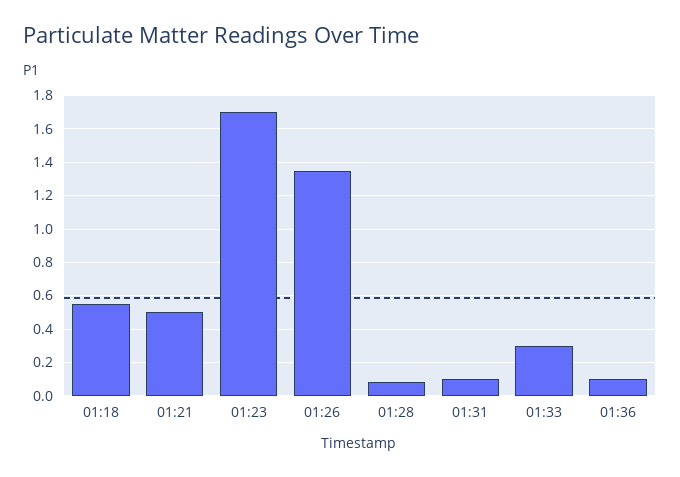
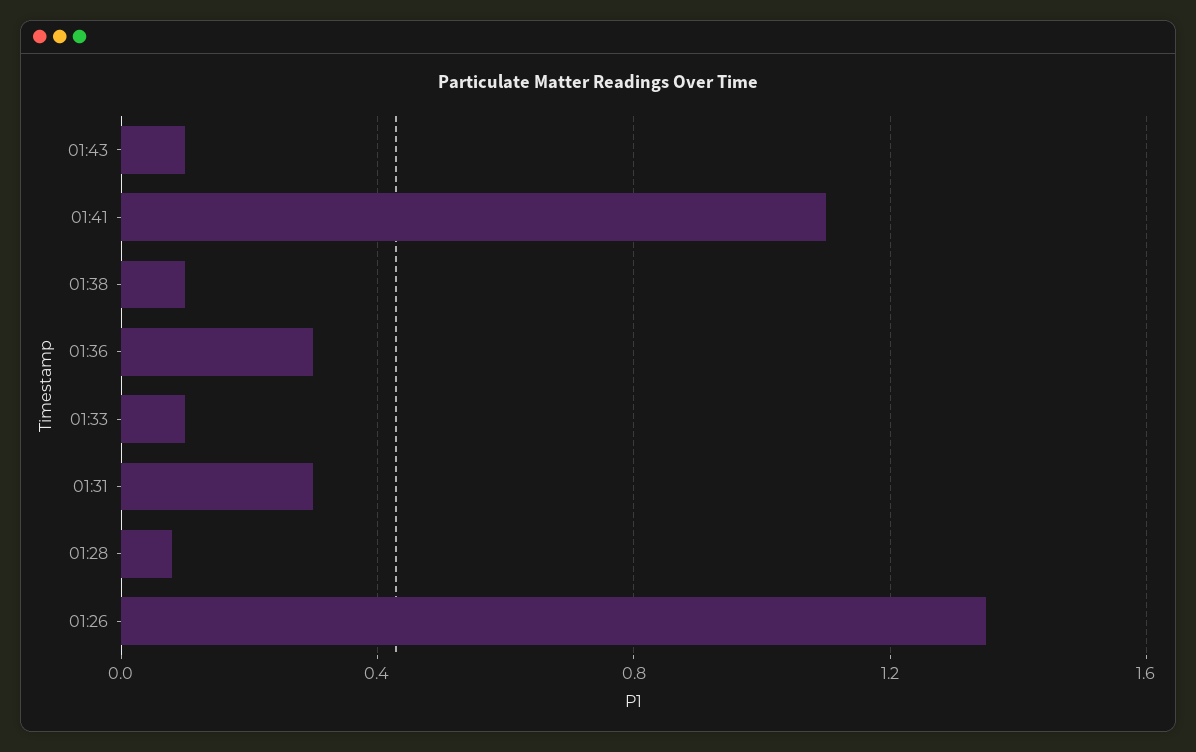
01:18: 0.55 -> none
01:21: 0.5 -> none
01:23: 1.7 -> none
01:31: 0.1 -> 0.3
01:33: 0.3 -> 0.1
01:36: 0.1 -> 0.3
01:43: none -> 0.1
01:41: none -> 1.1
01:38: none -> 0.1

